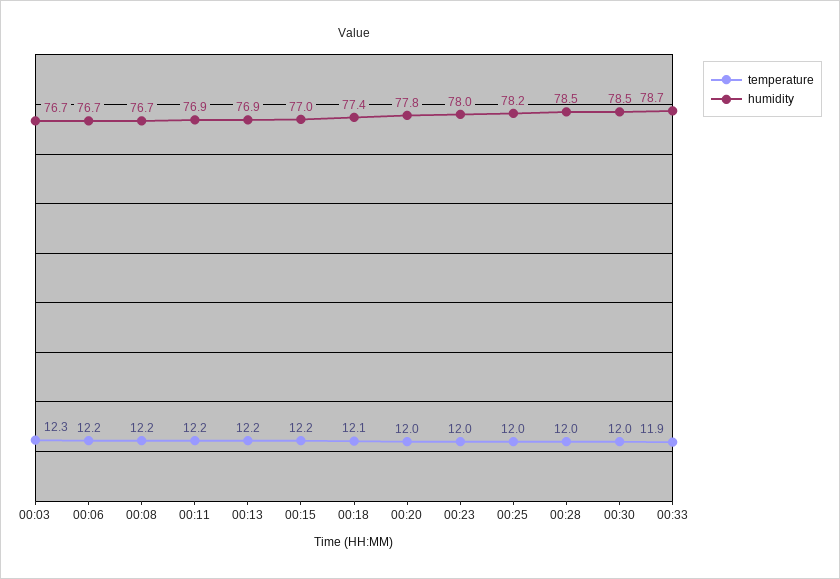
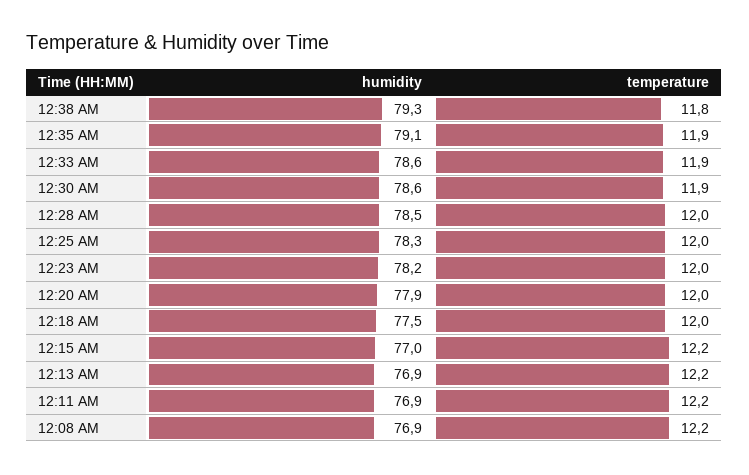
temperature, 00:03: 12.3 -> none
humidity, 00:03: 76.7 -> none
temperature, 00:06: 12.2 -> none
humidity, 00:06: 76.7 -> none
humidity, 00:08: 76.7 -> 76.9
temperature, 00:18: 12.1 -> 12
humidity, 00:18: 77.4 -> 77.5
humidity, 00:20: 77.8 -> 77.9
humidity, 00:23: 78 -> 78.2
humidity, 00:25: 78.2 -> 78.3
temperature, 00:30: 12 -> 11.9
humidity, 00:30: 78.5 -> 78.6
humidity, 00:33: 78.7 -> 78.6
humidity, 12:38 AM: none -> 79.3
temperature, 12:38 AM: none -> 11.8
humidity, 12:35 AM: none -> 79.1
temperature, 12:35 AM: none -> 11.9

